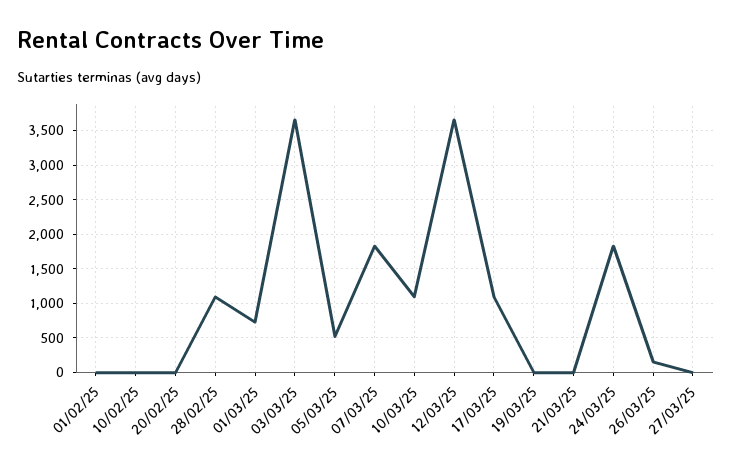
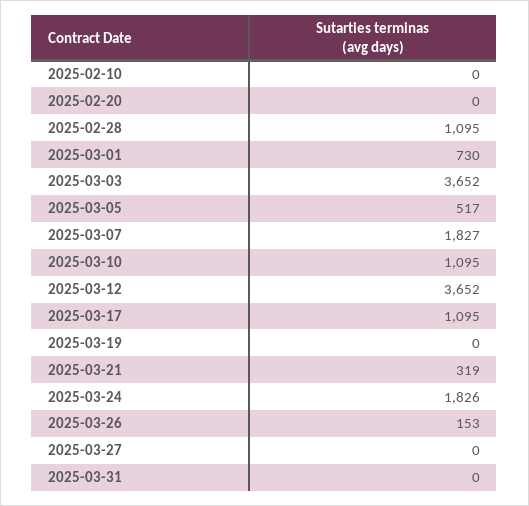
01/02/25: 0 -> none
21/03/25: 0 -> 319
2025-03-31: none -> 0

